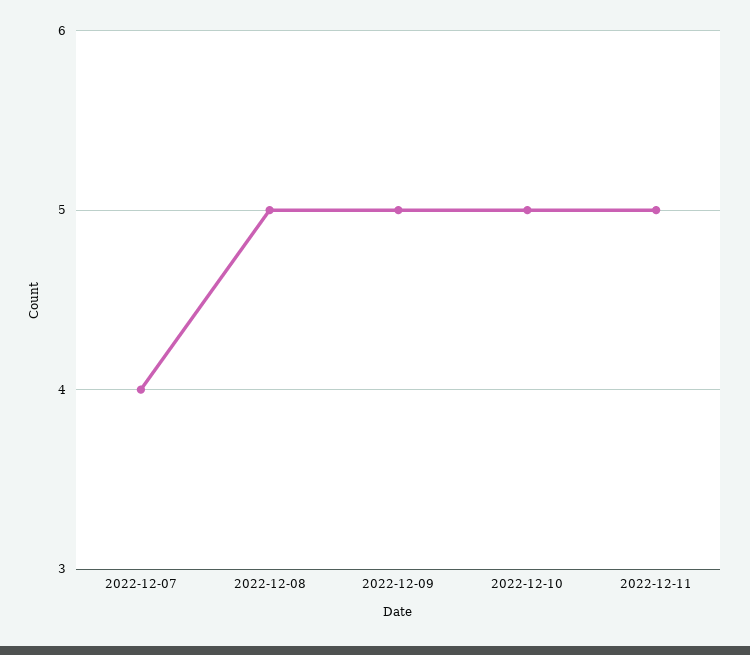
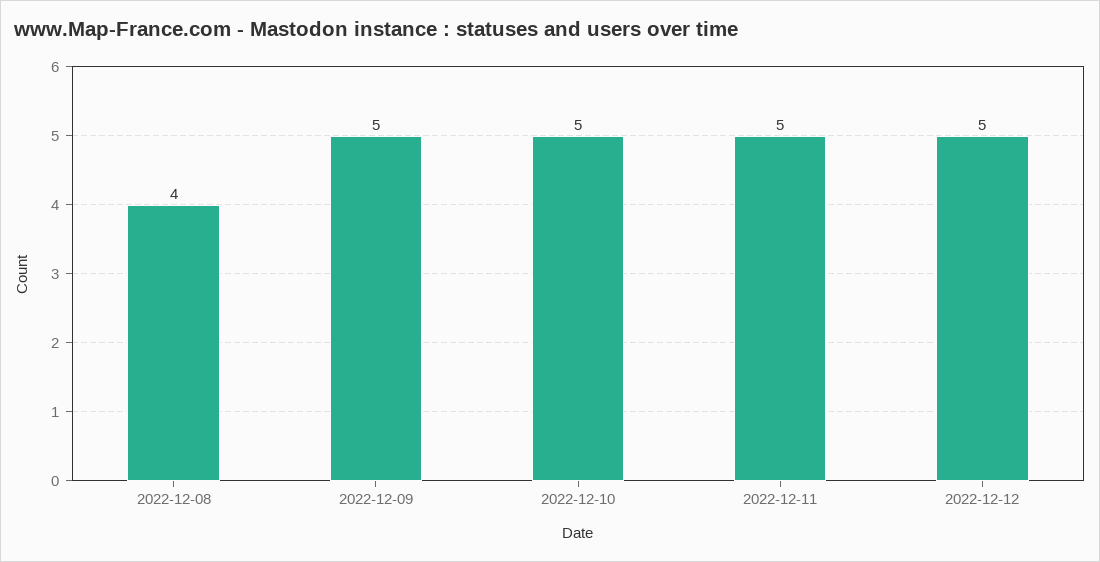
2022-12-07: 4 -> none
2022-12-08: 5 -> 4
2022-12-12: none -> 5

